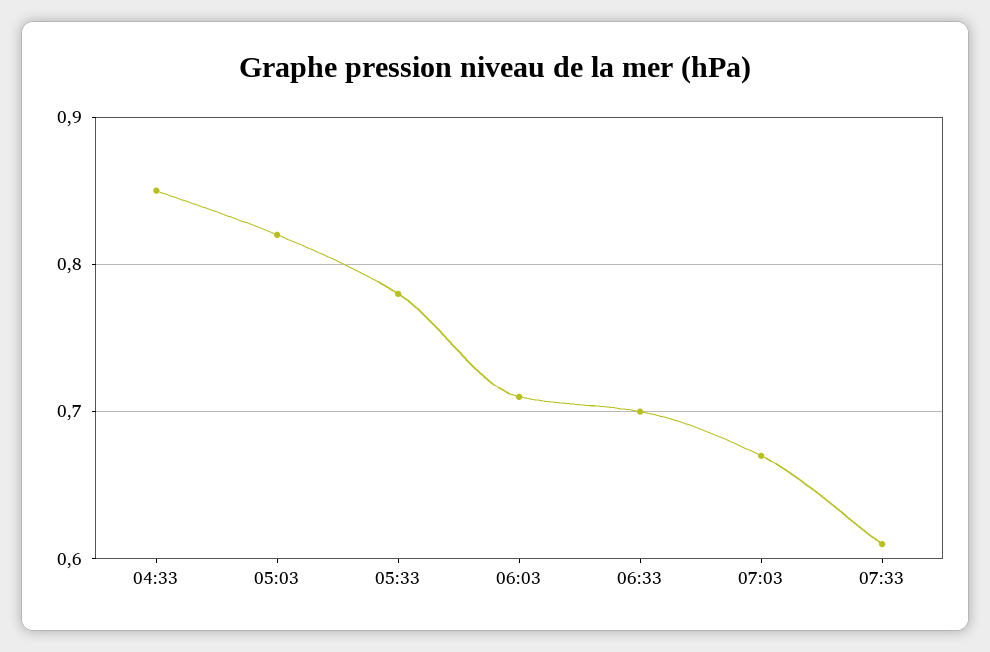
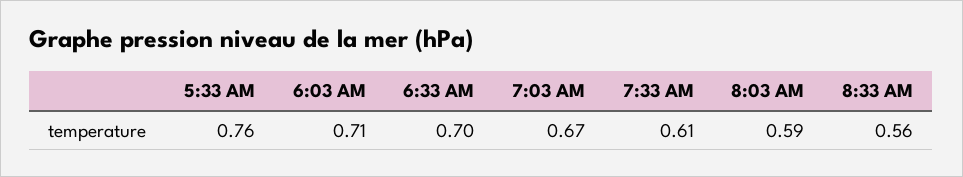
04:33: 0.85 -> none
05:03: 0.82 -> none
05:33: 0.78 -> 0.76
8:03 AM: none -> 0.59
8:33 AM: none -> 0.56

